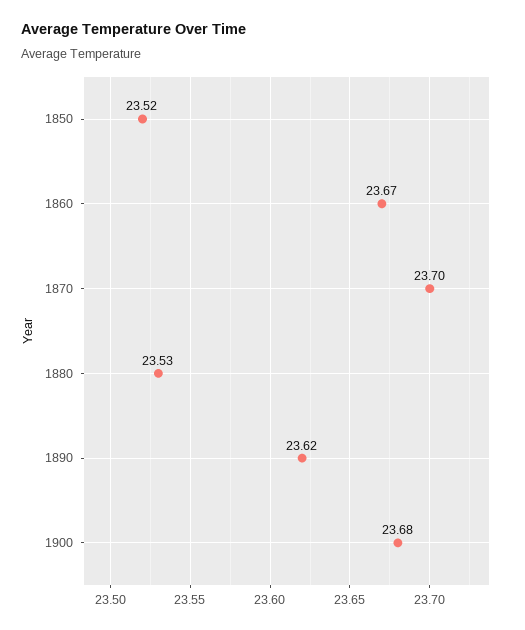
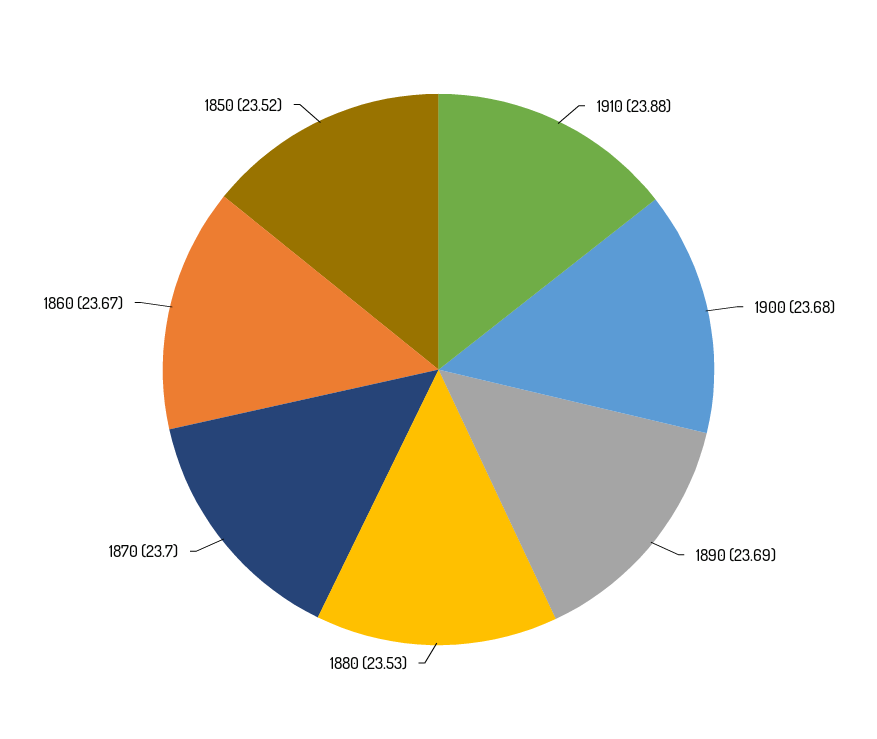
1890: 23.62 -> 23.69
1910: none -> 23.88

